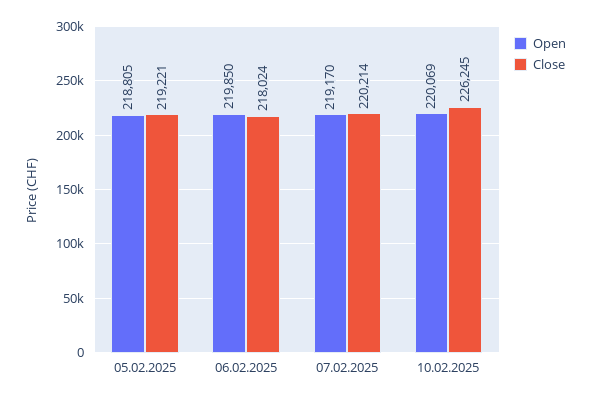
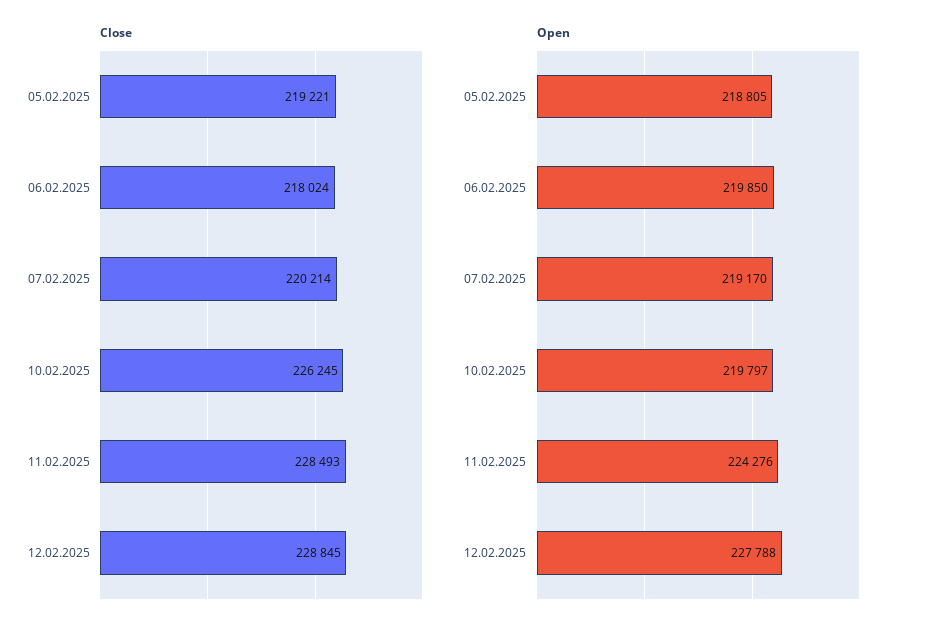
Open, 10.02.2025: 220069 -> 219797
Close, 11.02.2025: none -> 228493
Close, 12.02.2025: none -> 228845
Open, 11.02.2025: none -> 224276
Open, 12.02.2025: none -> 227788

